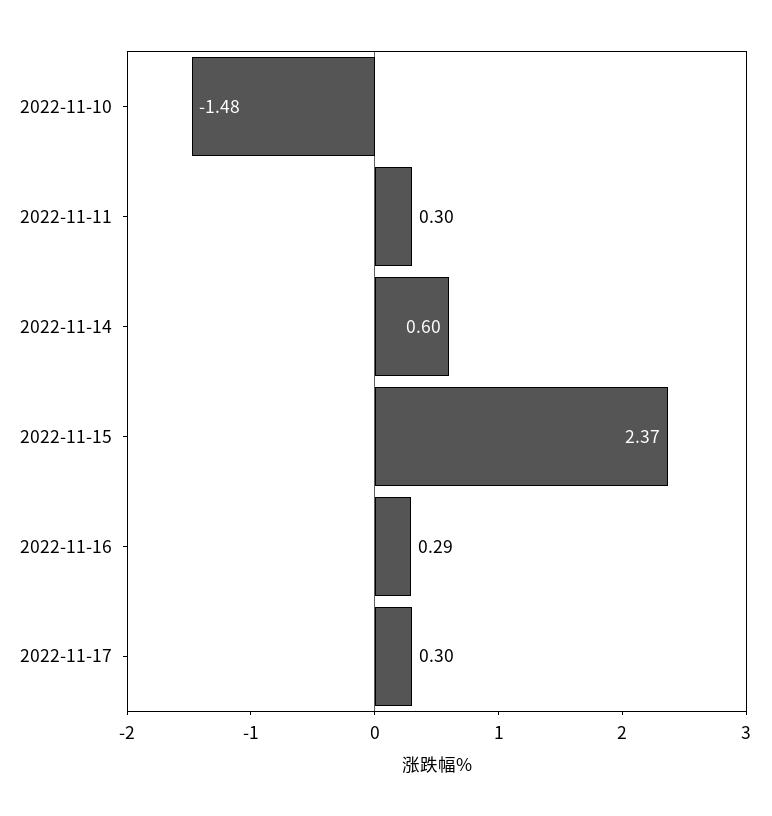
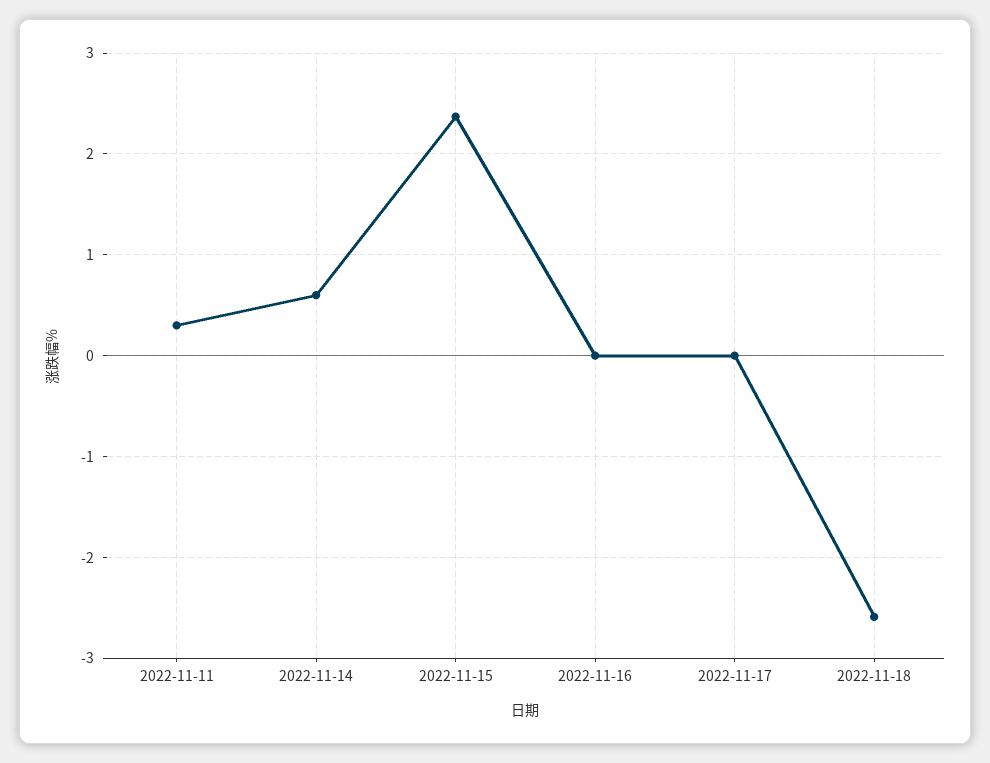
2022-11-10: -1.48 -> none
2022-11-16: 0.29 -> 0
2022-11-17: 0.3 -> 0
2022-11-18: none -> -2.6

